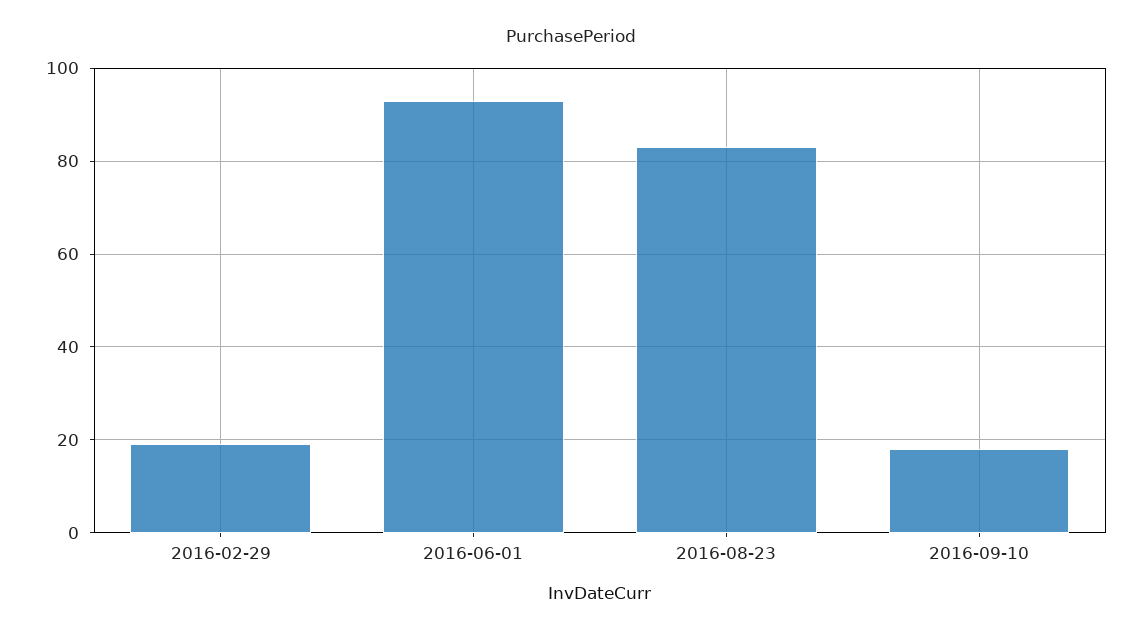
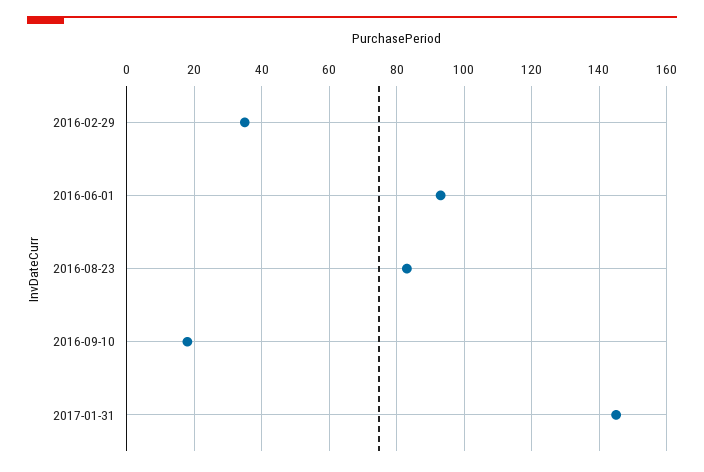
2016-02-29: 20 -> 35
2017-01-31: none -> 145

